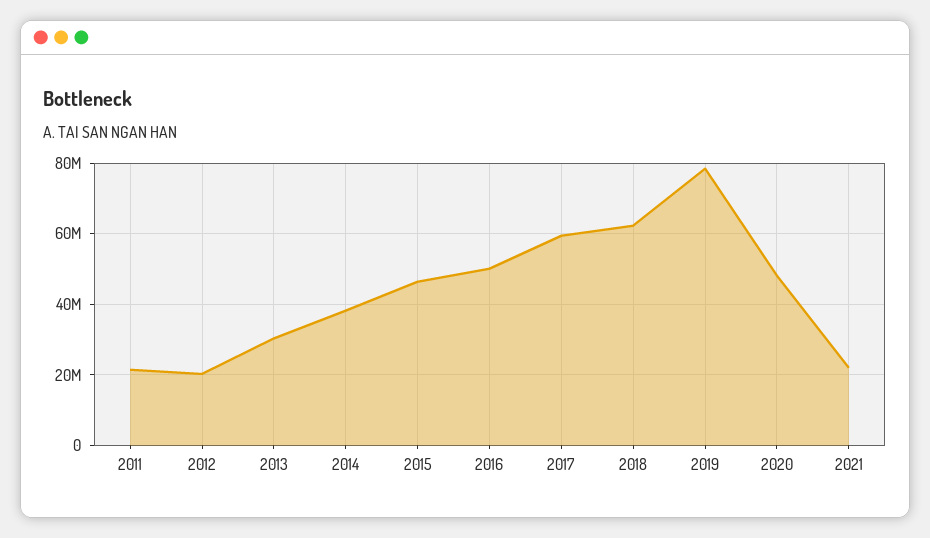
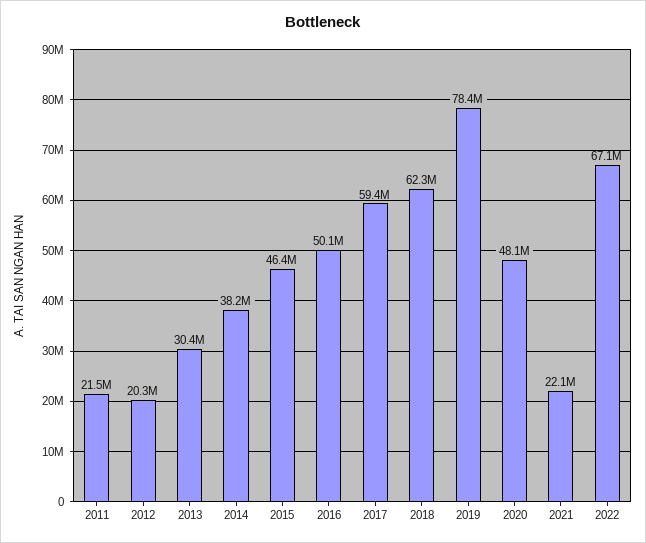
2022: none -> 67100000

